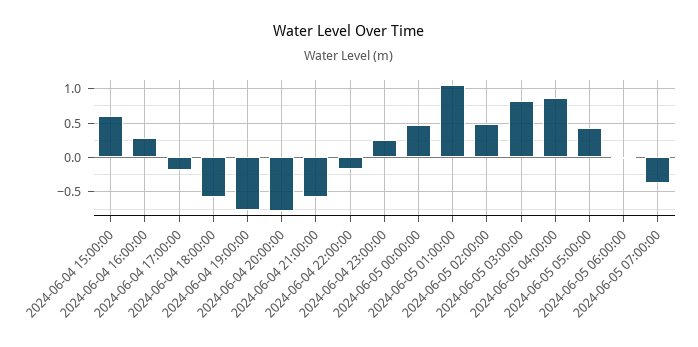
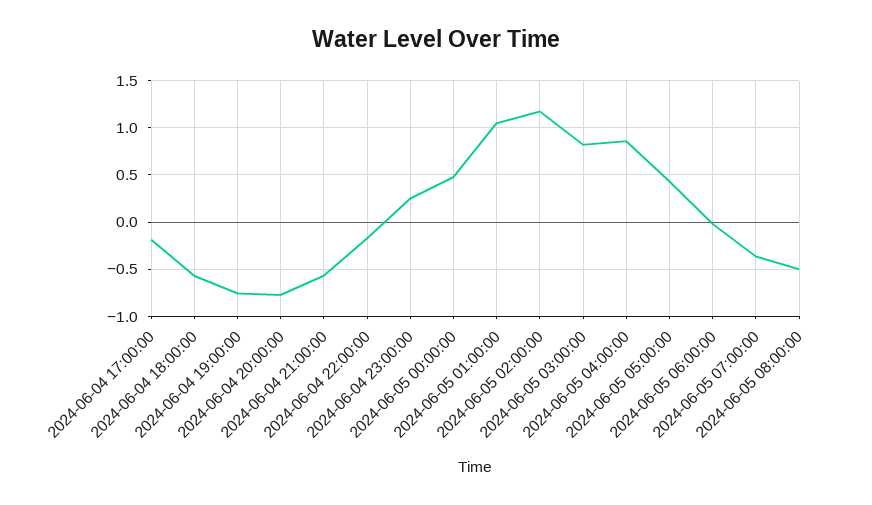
2024-06-04 15:00:00: 0.6 -> none
2024-06-04 16:00:00: 0.3 -> none
2024-06-05 02:00:00: 0.5 -> 1.2
2024-06-05 08:00:00: none -> -0.5

